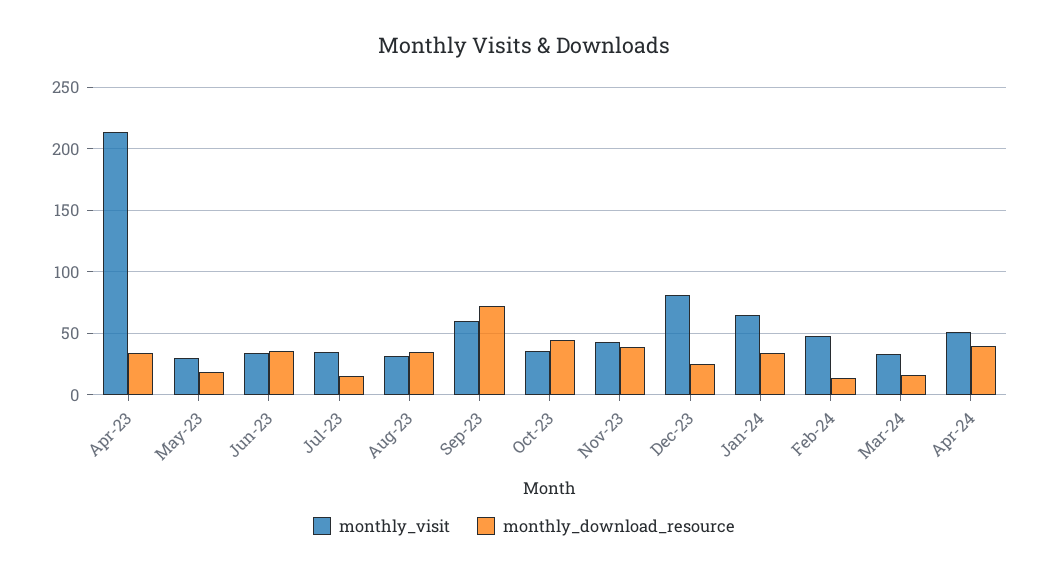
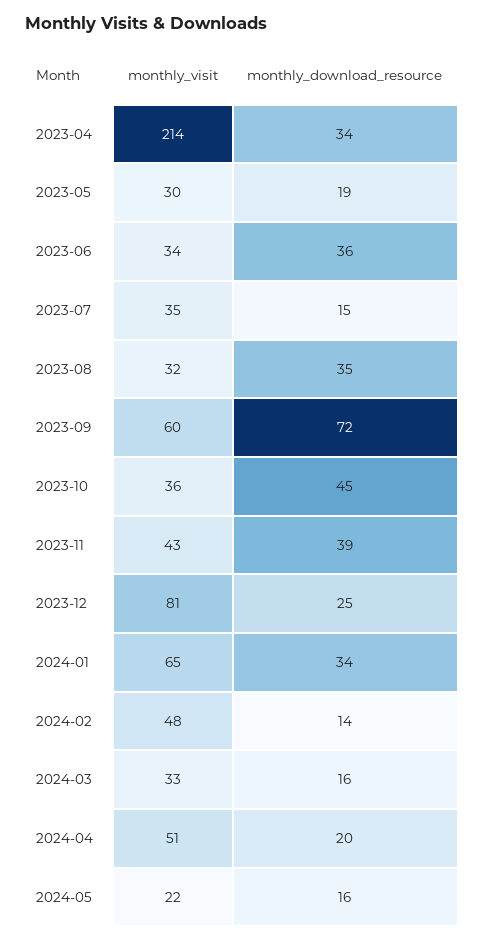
monthly_download_resource, Apr-24: 40 -> 20
monthly_visit, 2024-05: none -> 22
monthly_download_resource, 2024-05: none -> 16

